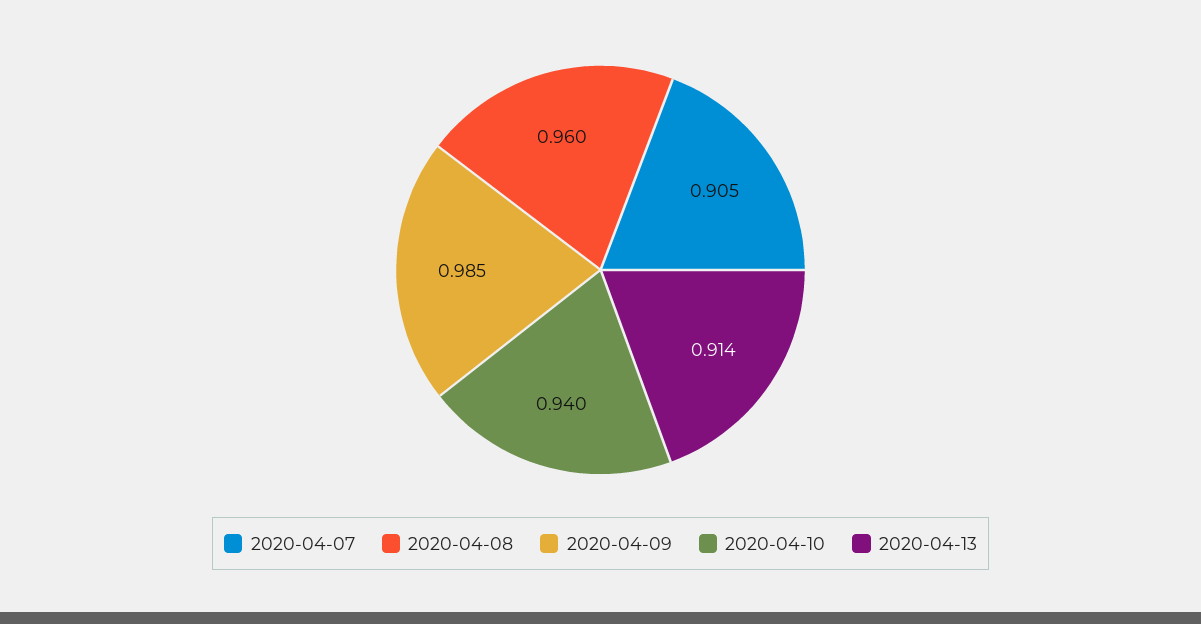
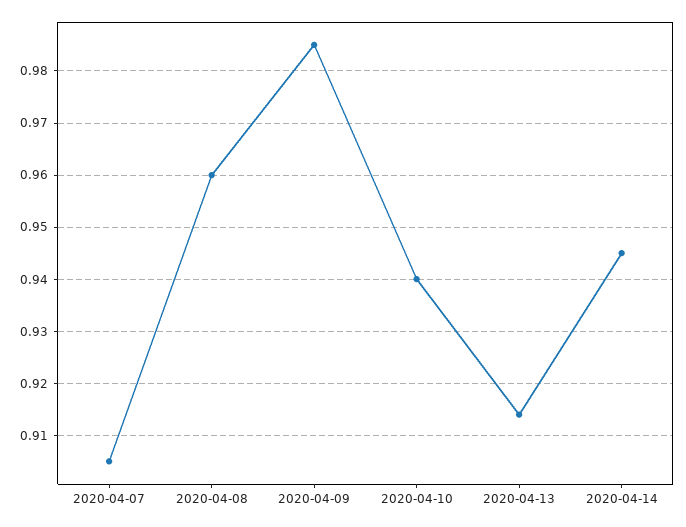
2020-04-14: none -> 0.945

